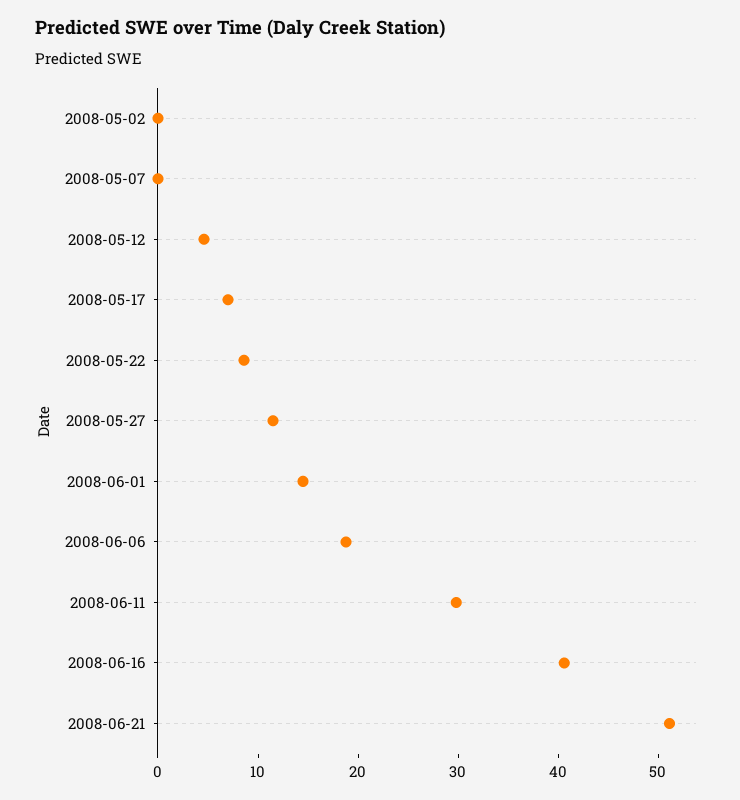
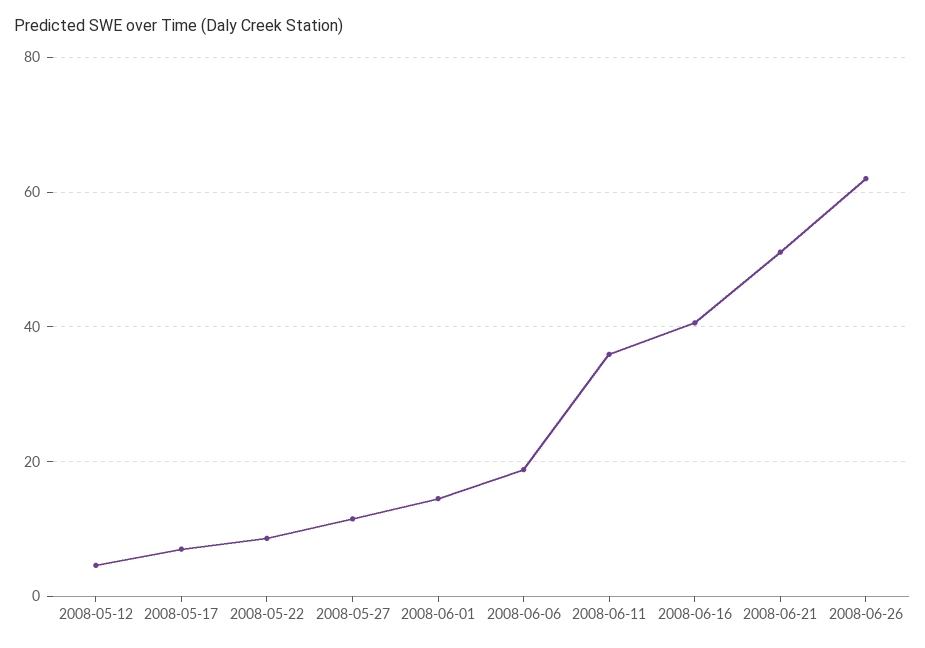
2008-05-02: 0 -> none
2008-05-07: 0 -> none
2008-06-11: 30 -> 36
2008-06-26: none -> 62

